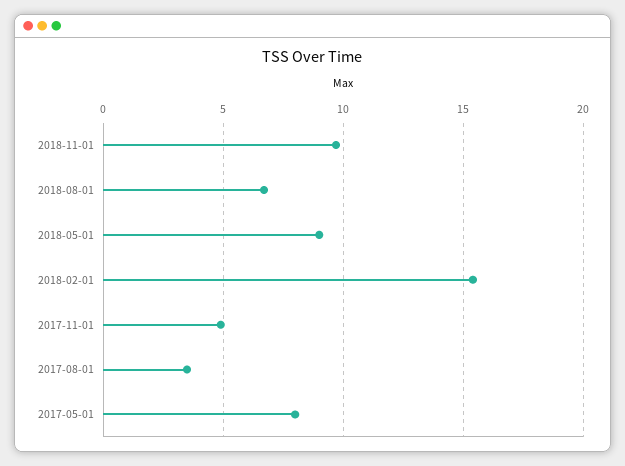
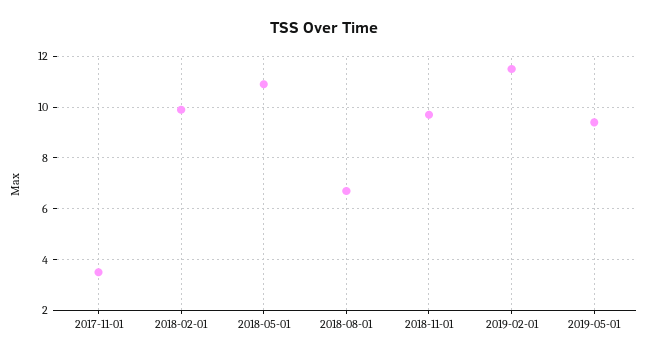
2018-05-01: 9 -> 11
2018-02-01: 15.5 -> 10
2017-11-01: 5 -> 3.5
2017-08-01: 3.5 -> none
2017-05-01: 8 -> none
2019-02-01: none -> 11.5
2019-05-01: none -> 9.5

